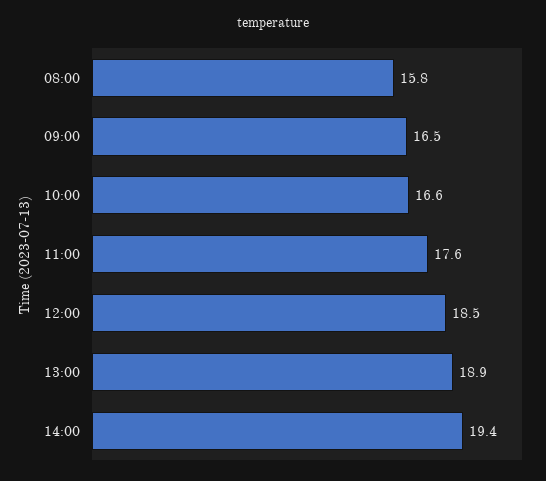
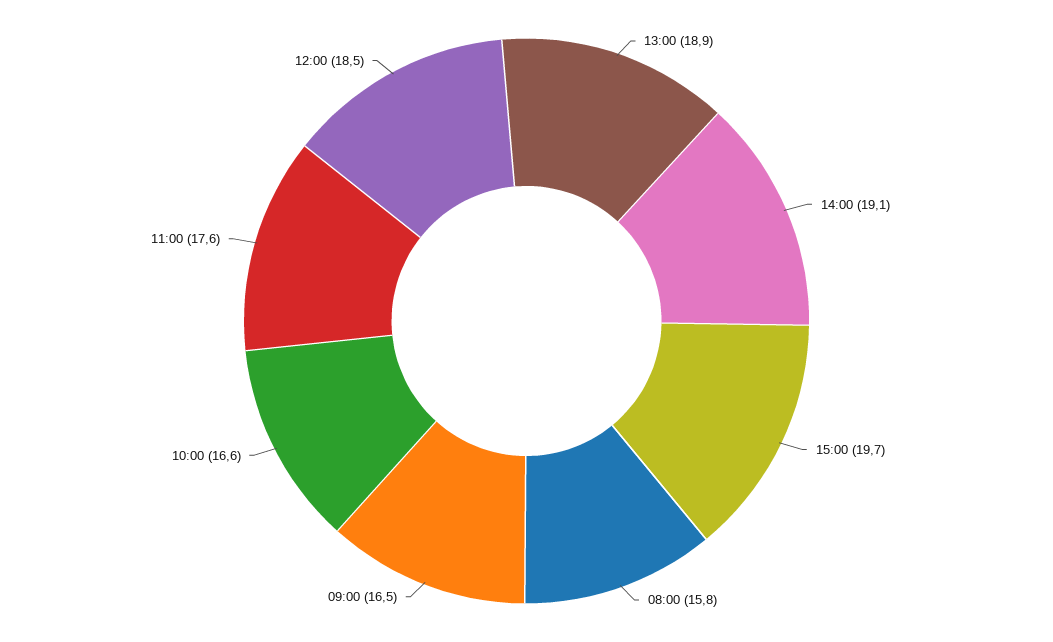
14:00: 19.4 -> 19.1
15:00: none -> 19.7

